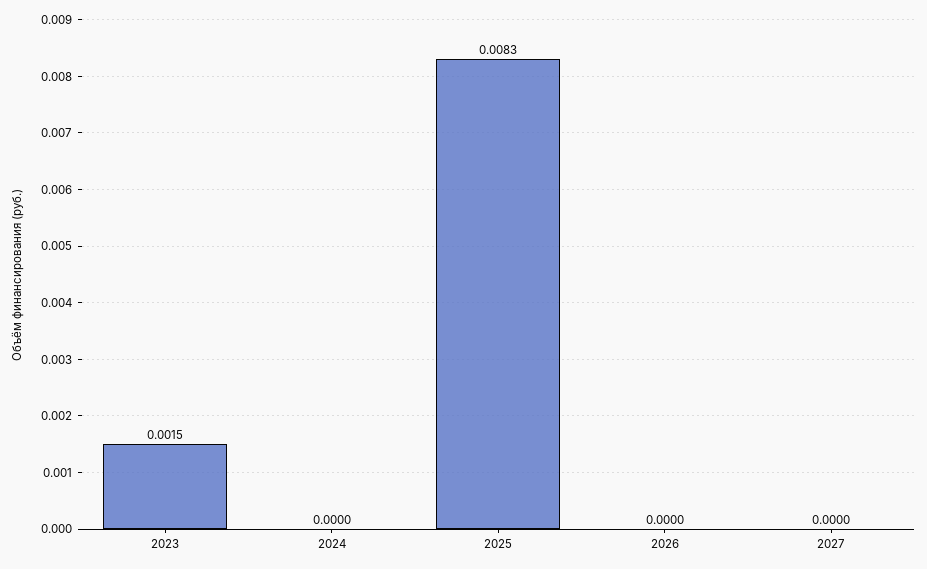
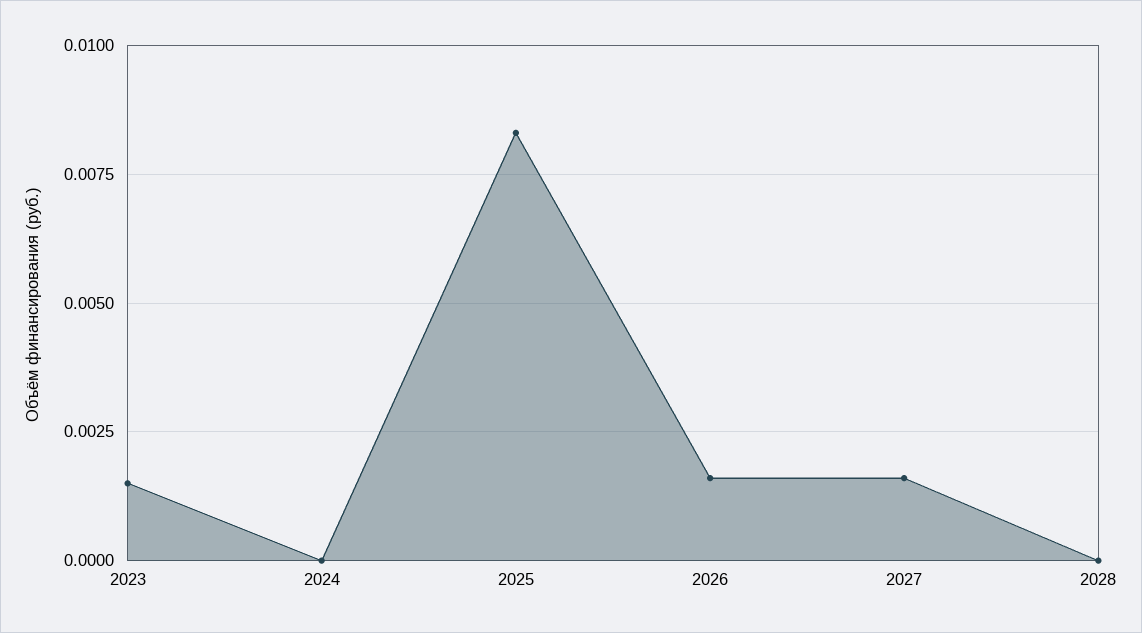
2026: 0 -> 0.0015
2027: 0 -> 0.0015
2028: none -> 0

